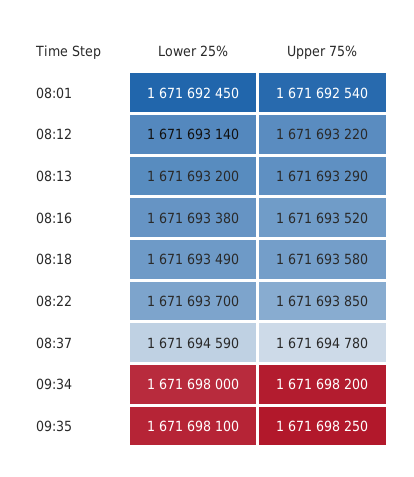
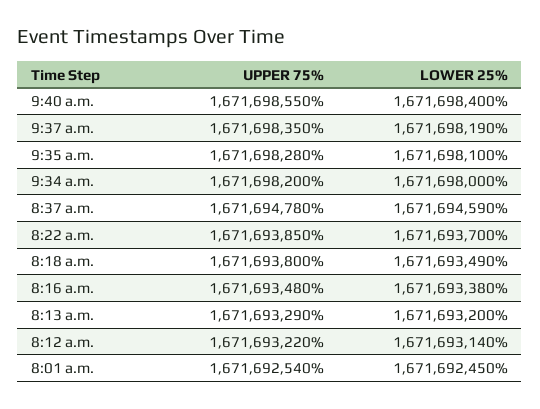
Upper 75%, 08:16: 1671693520 -> 1671693480
Upper 75%, 08:18: 1671693580 -> 1671693800
Upper 75%, 09:35: 1671698250 -> 1671698280
Upper 75%, 9:40 a.m.: none -> 1671698550
Lower 25%, 9:40 a.m.: none -> 1671698400
Upper 75%, 9:37 a.m.: none -> 1671698350
Lower 25%, 9:37 a.m.: none -> 1671698190

